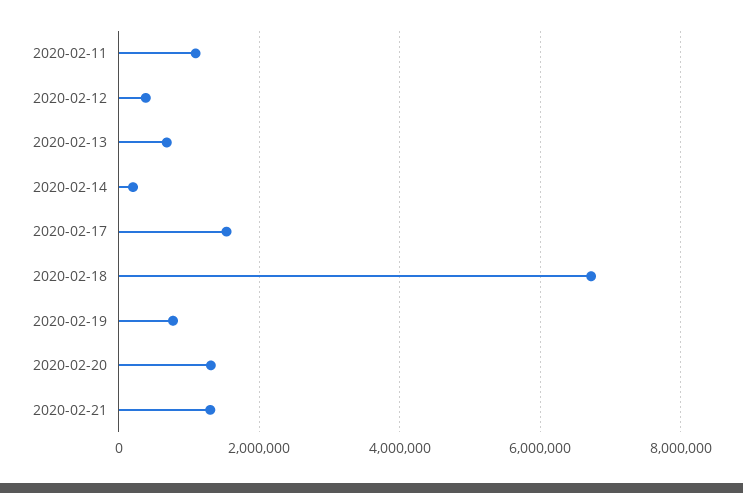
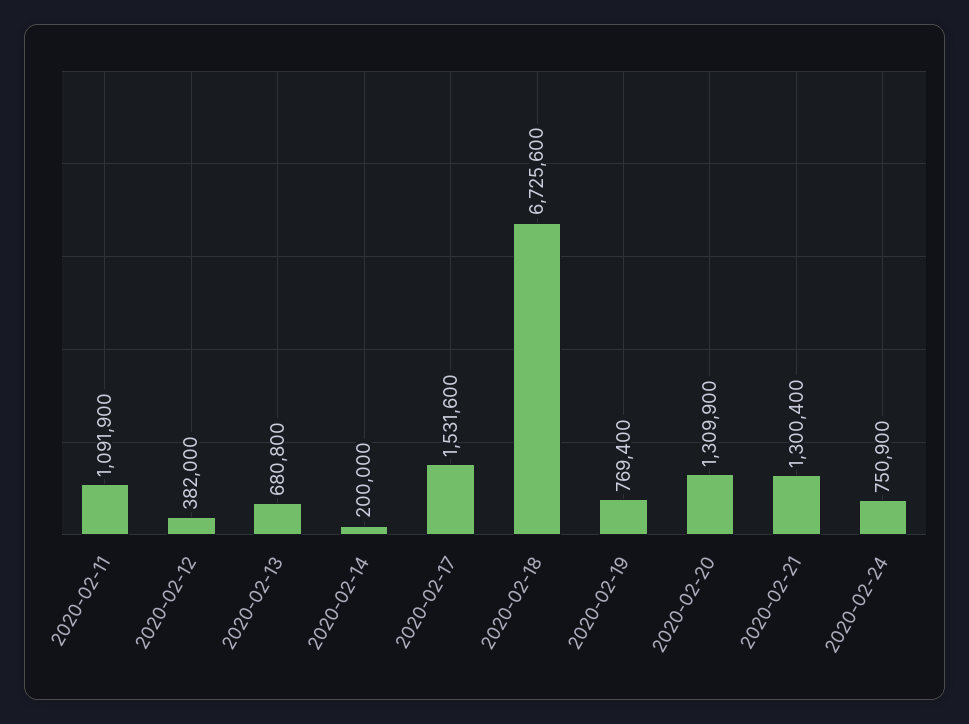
2020-02-24: none -> 750900

